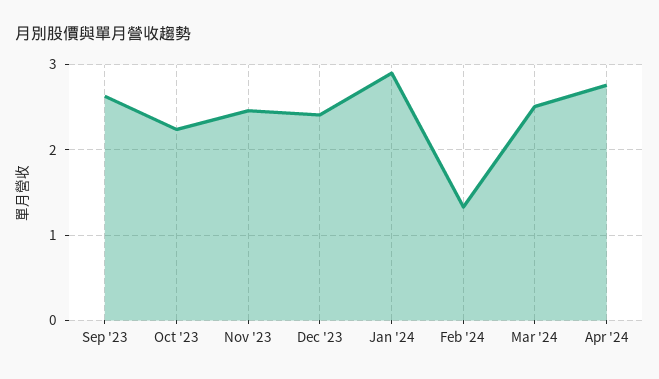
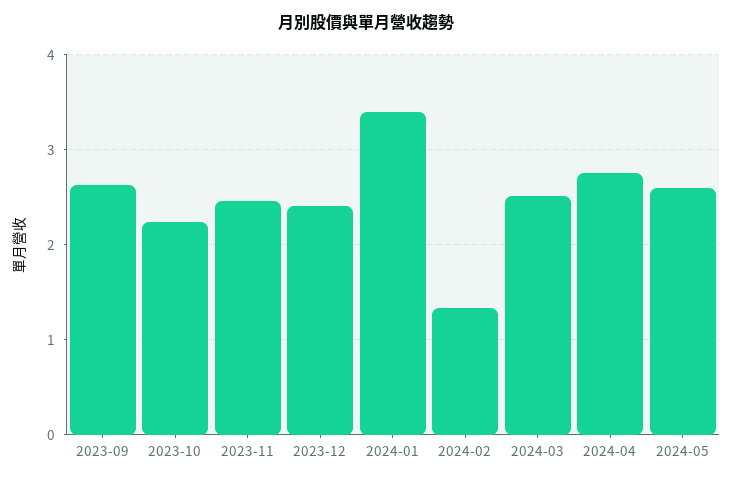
Jan '24: 2.9 -> 3.4
2024-05: none -> 2.6

